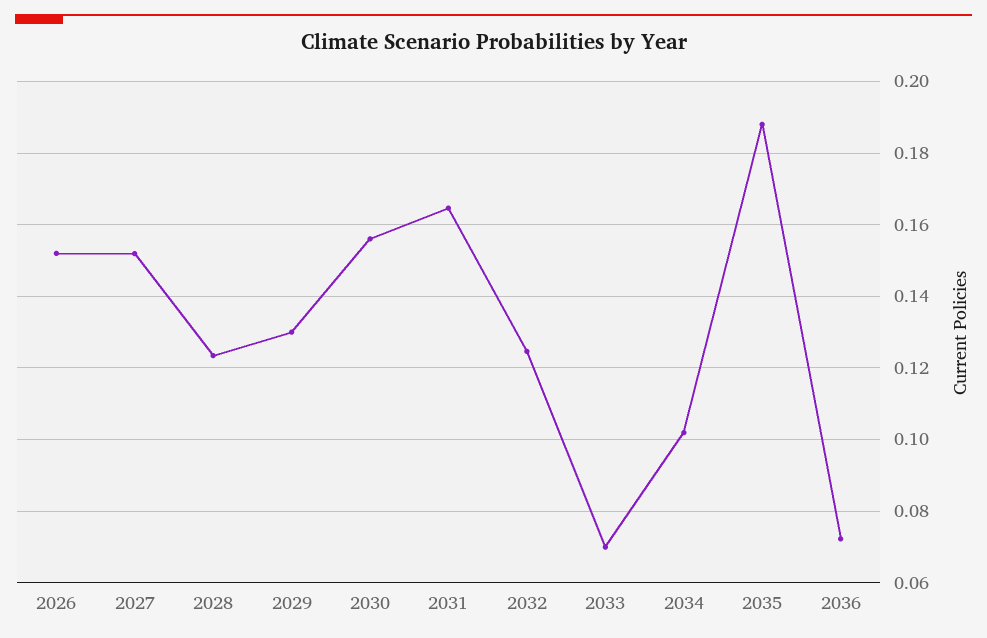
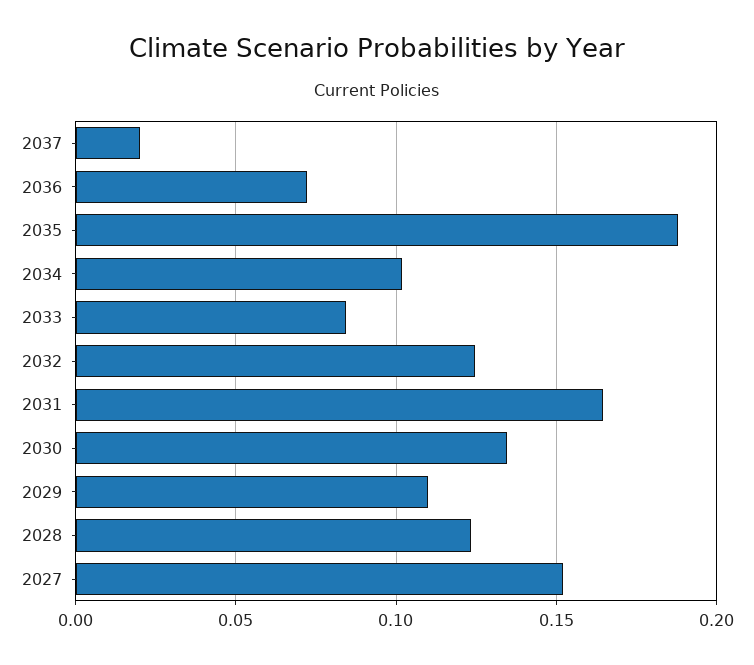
2026: 0.152 -> none
2029: 0.13 -> 0.11
2030: 0.156 -> 0.135
2033: 0.07 -> 0.085
2037: none -> 0.02

